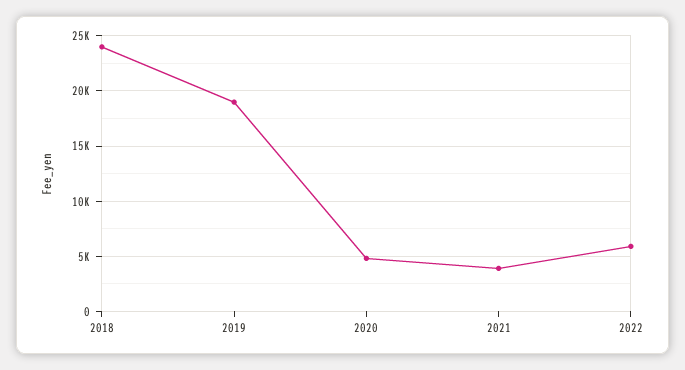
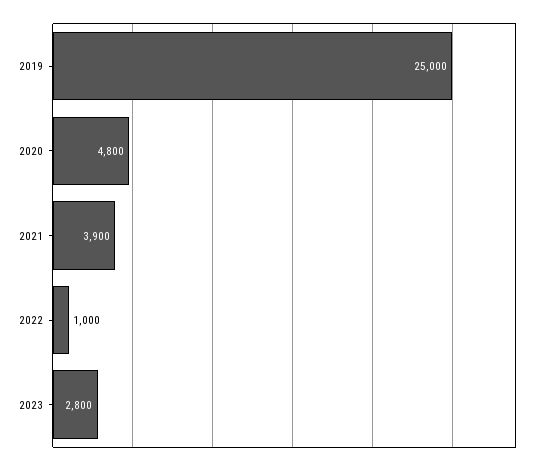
2018: 24000 -> none
2019: 19000 -> 25000
2022: 6000 -> 1000
2023: none -> 2800

